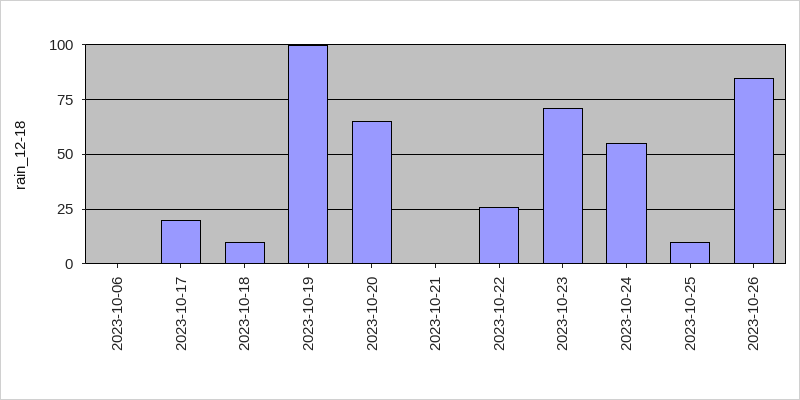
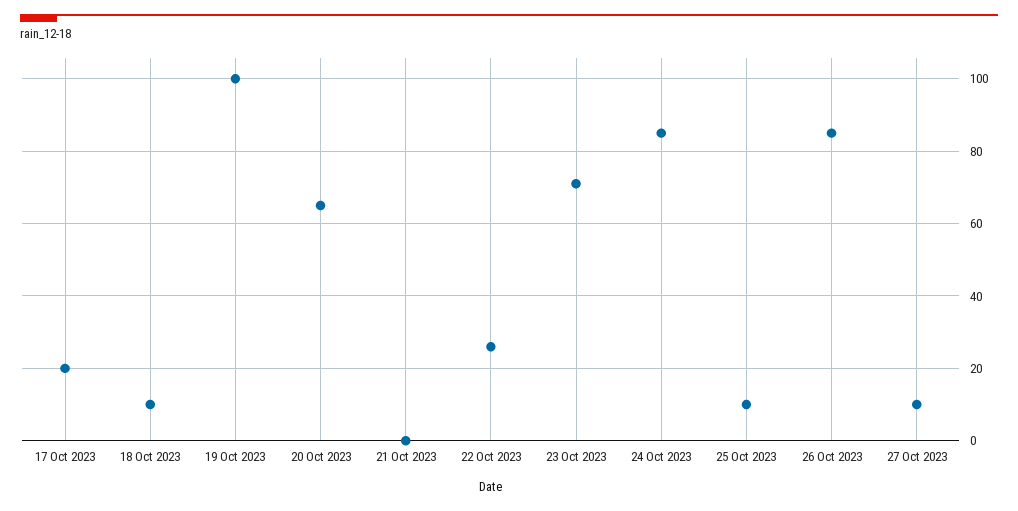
2023-10-06: 0 -> none
2023-10-24: 55 -> 85
27 Oct 2023: none -> 10

